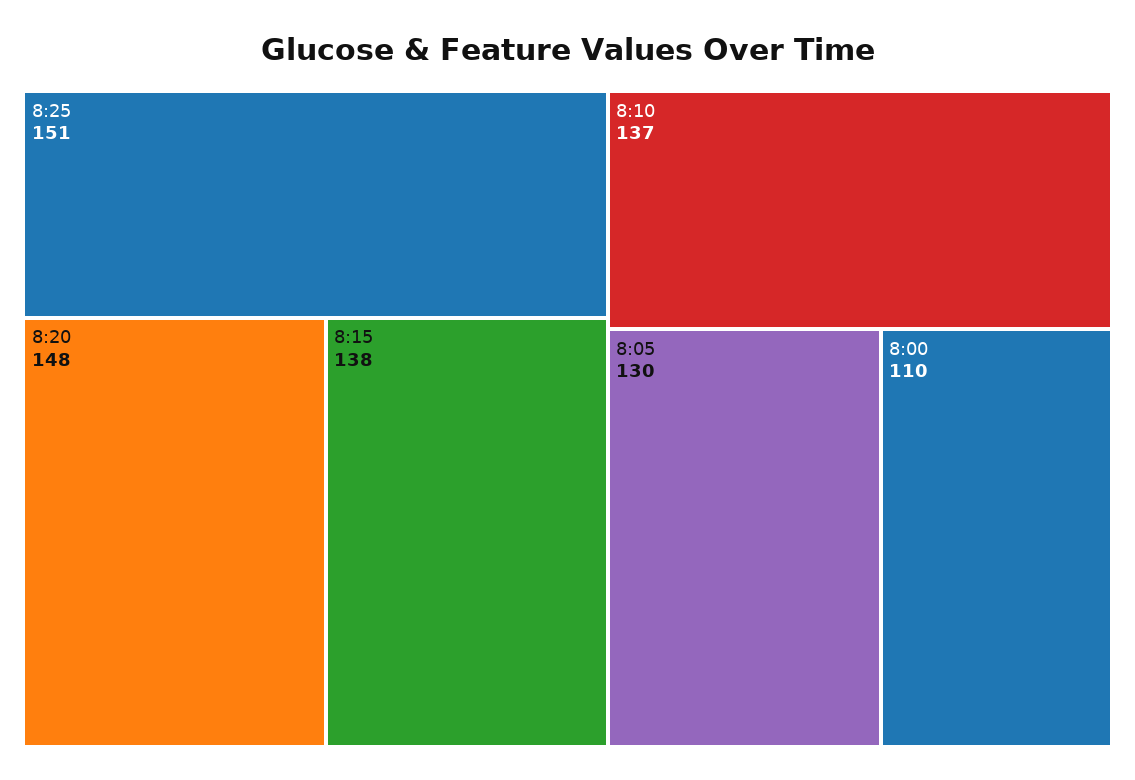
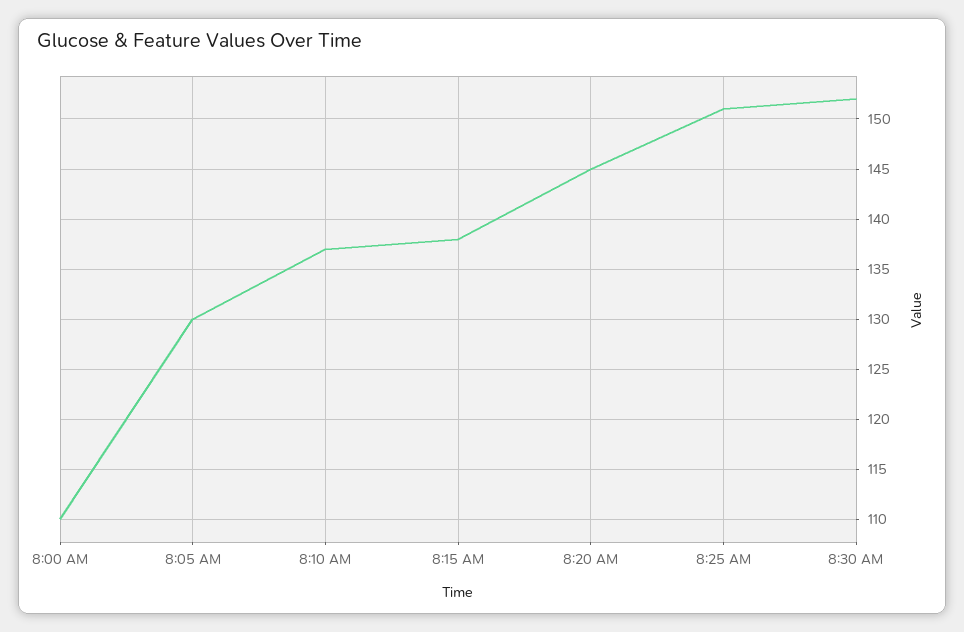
8:20: 148 -> 145
8:30 AM: none -> 152

